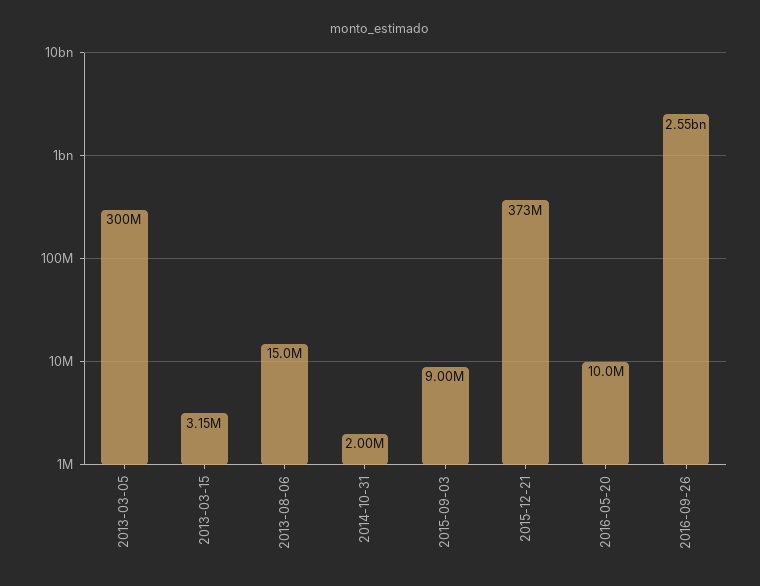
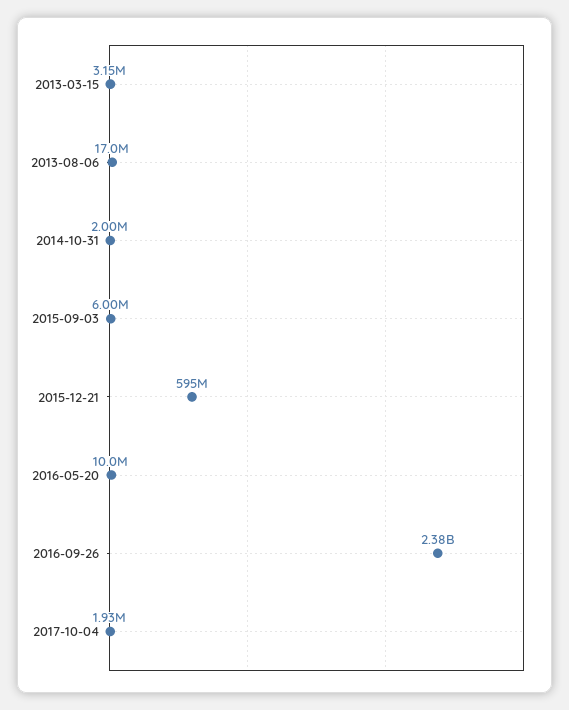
2013-03-05: 300000000 -> none
2013-08-06: 15000000 -> 17000000
2015-09-03: 9000000 -> 6000000
2015-12-21: 373000000 -> 595000000
2016-09-26: 2550000000 -> 2380000000
2017-10-04: none -> 1930000

